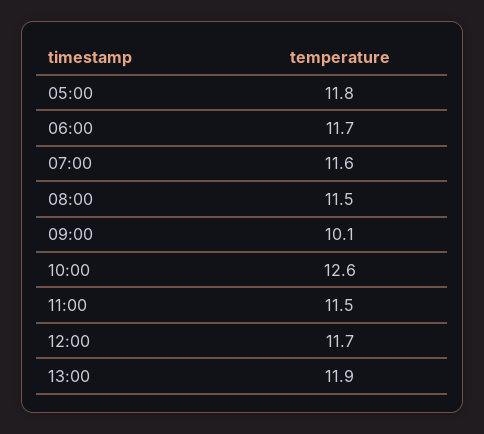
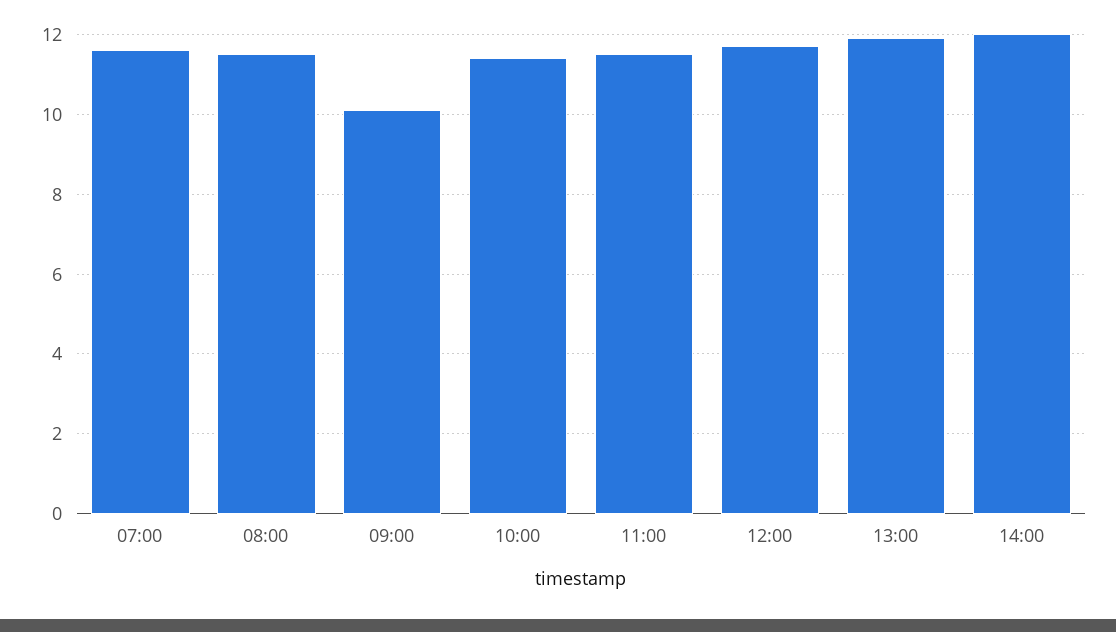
05:00: 11.8 -> none
06:00: 11.7 -> none
10:00: 12.6 -> 11.5
14:00: none -> 12

